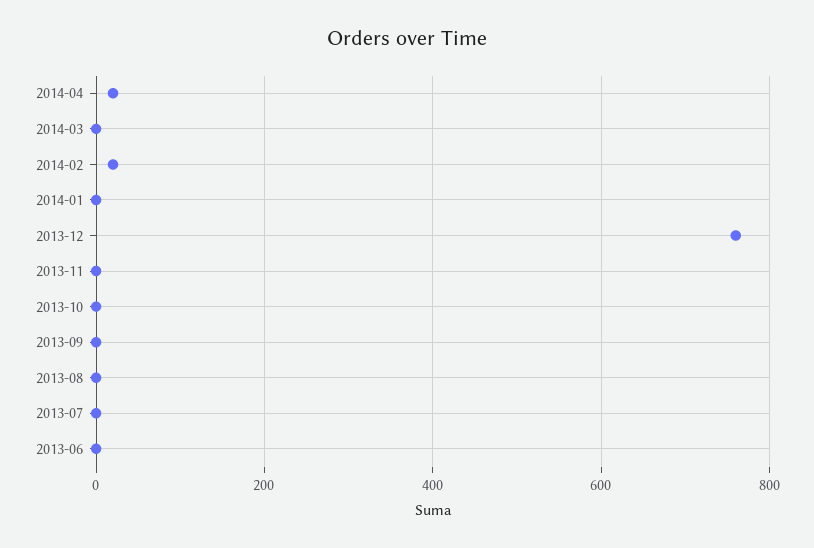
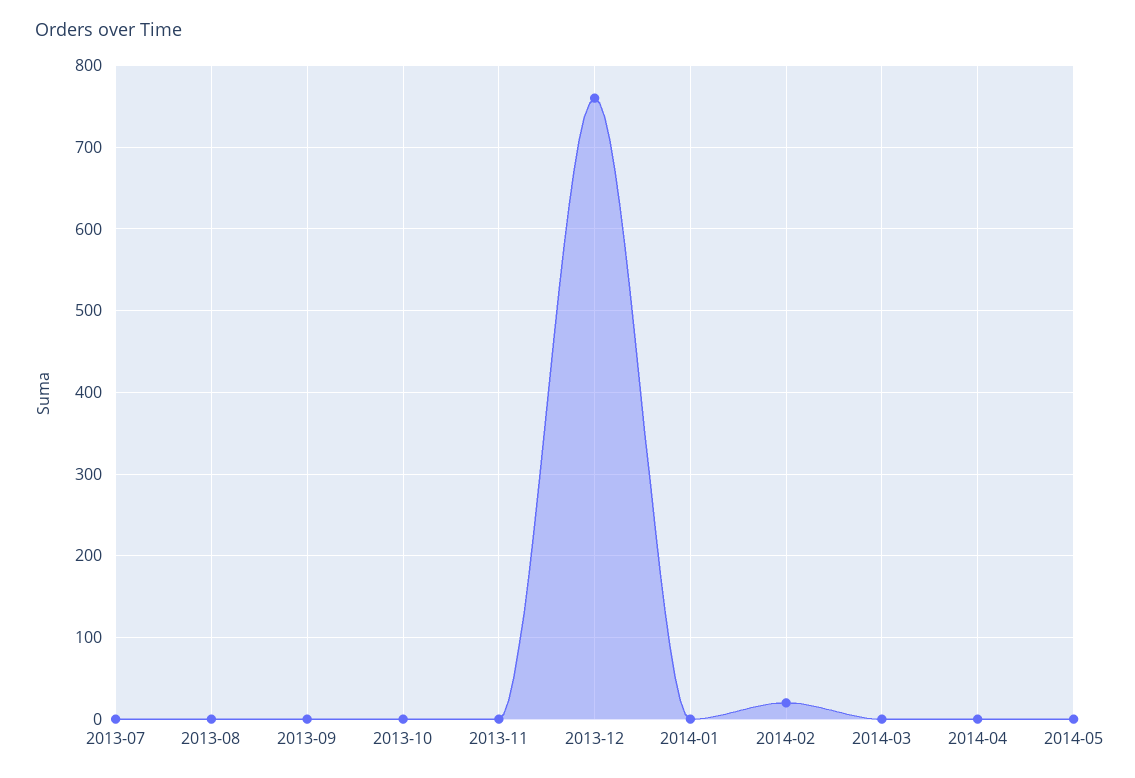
2014-04: 20 -> 0
2013-06: 0 -> none
2014-05: none -> 0

